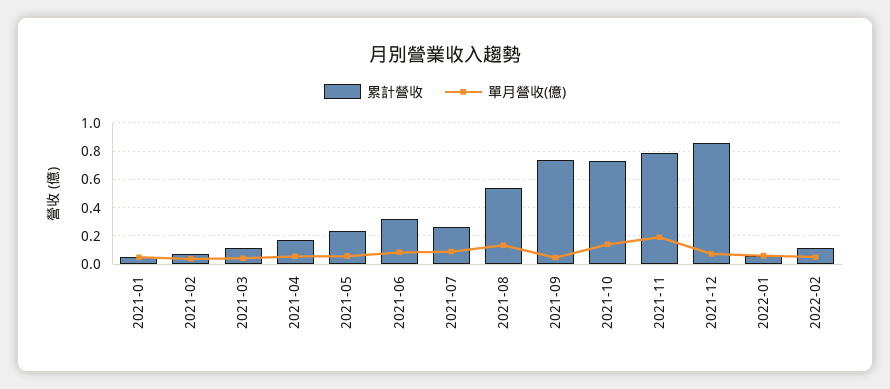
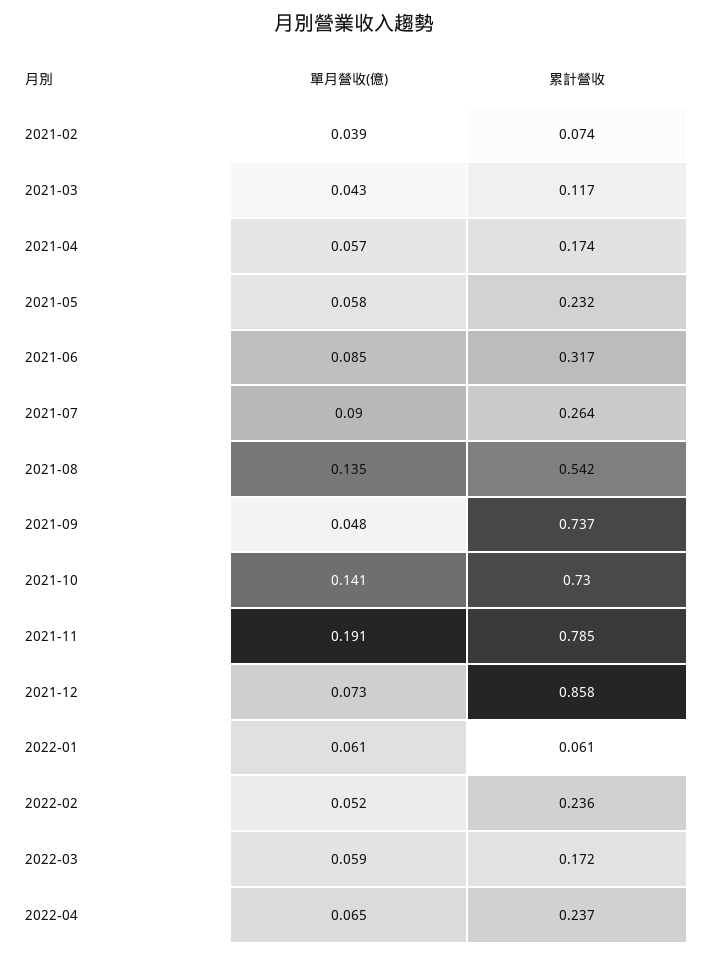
累計營收, 2021-01: 0.05 -> none
單月營收(億), 2021-01: 0.05 -> none
累計營收, 2022-02: 0.1 -> 0.236
單月營收(億), 2022-03: none -> 0.059
累計營收, 2022-03: none -> 0.172
單月營收(億), 2022-04: none -> 0.065
累計營收, 2022-04: none -> 0.237

